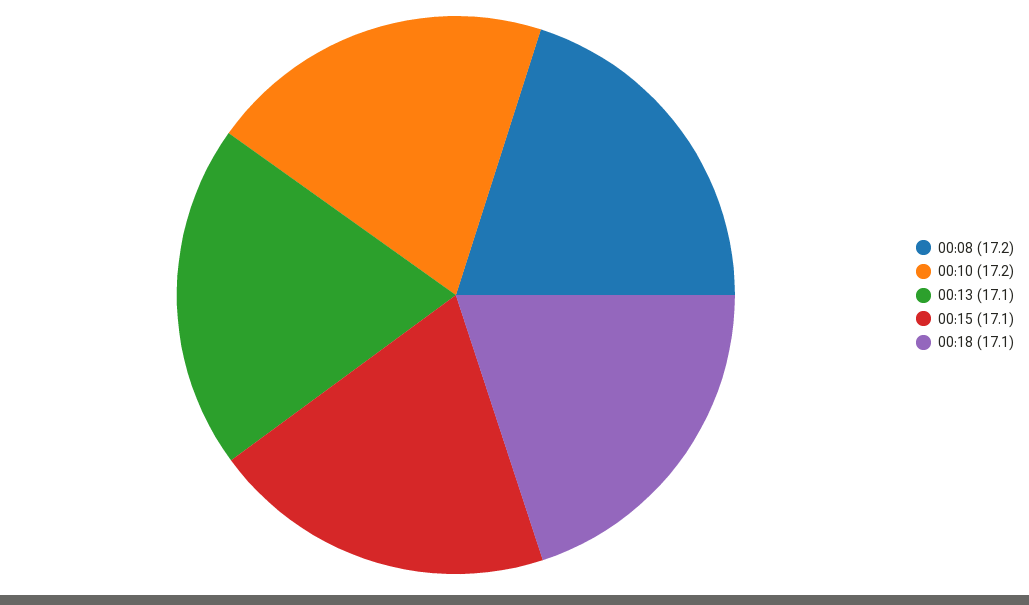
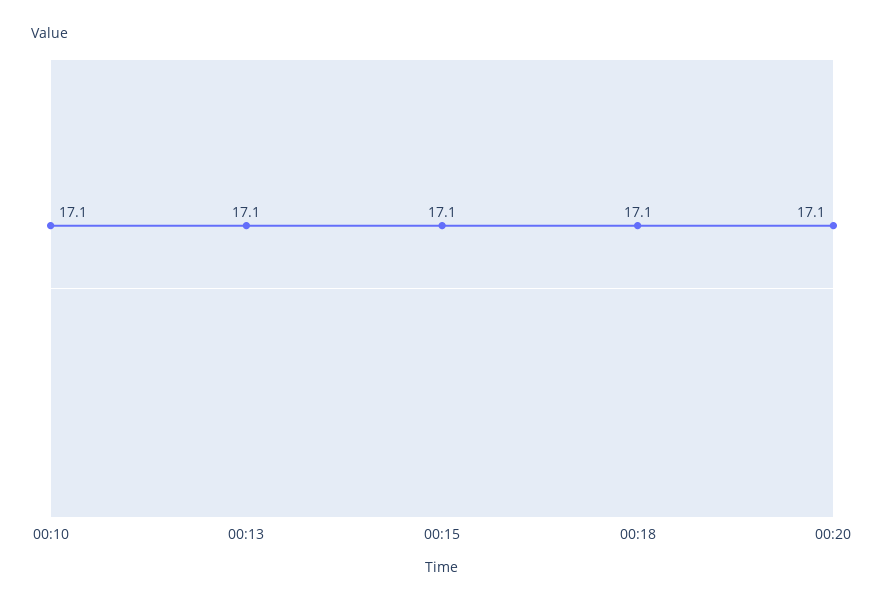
00:08: 17.2 -> none
00:10: 17.2 -> 17.1
00:20: none -> 17.1

